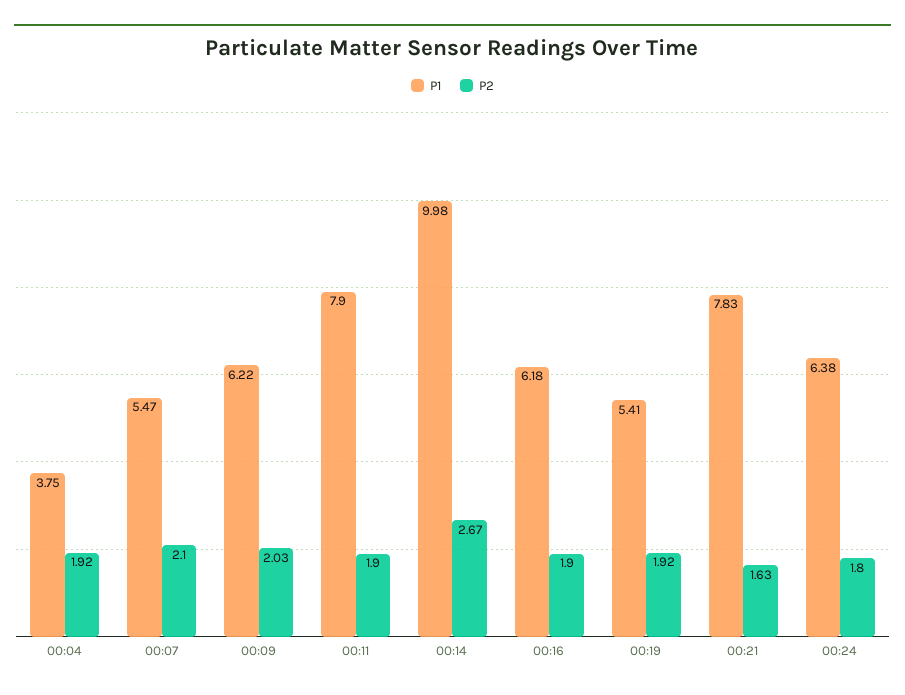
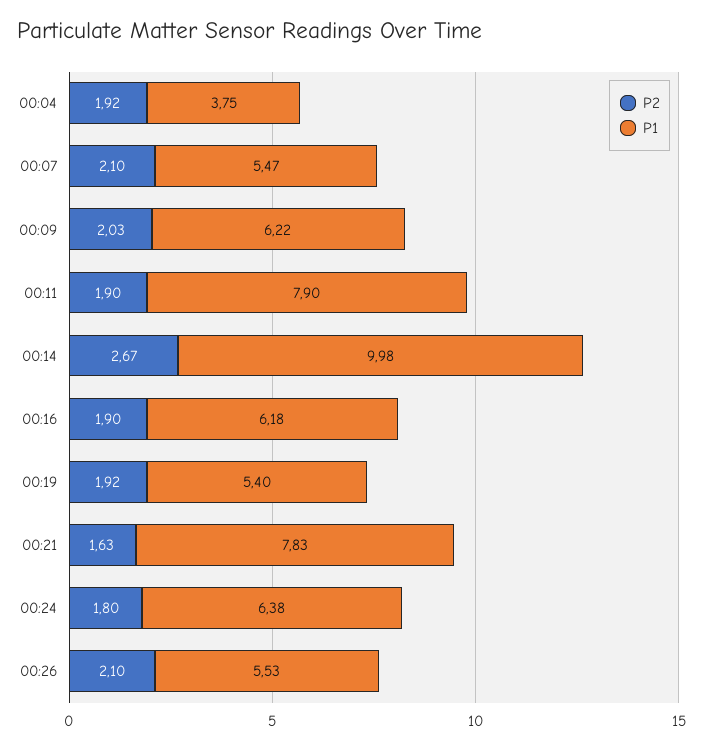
P1, 00:19: 5.41 -> 5.4
P2, 00:26: none -> 2.1
P1, 00:26: none -> 5.53

